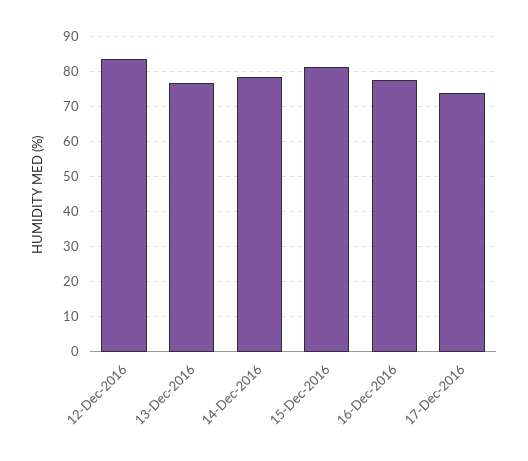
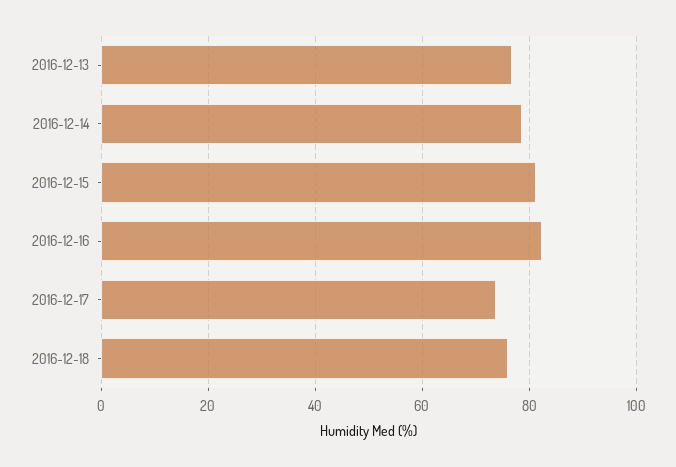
12-Dec-2016: 84 -> none
16-Dec-2016: 78 -> 82
2016-12-18: none -> 76

